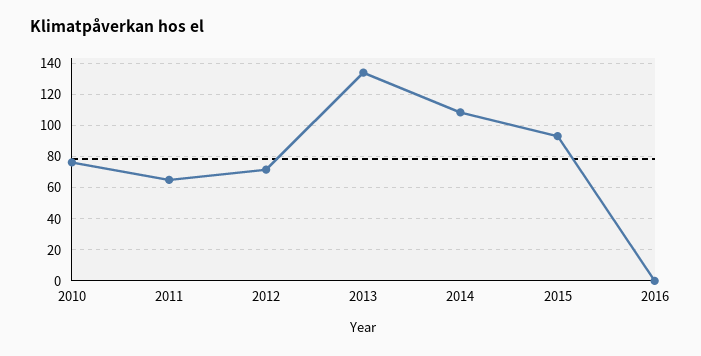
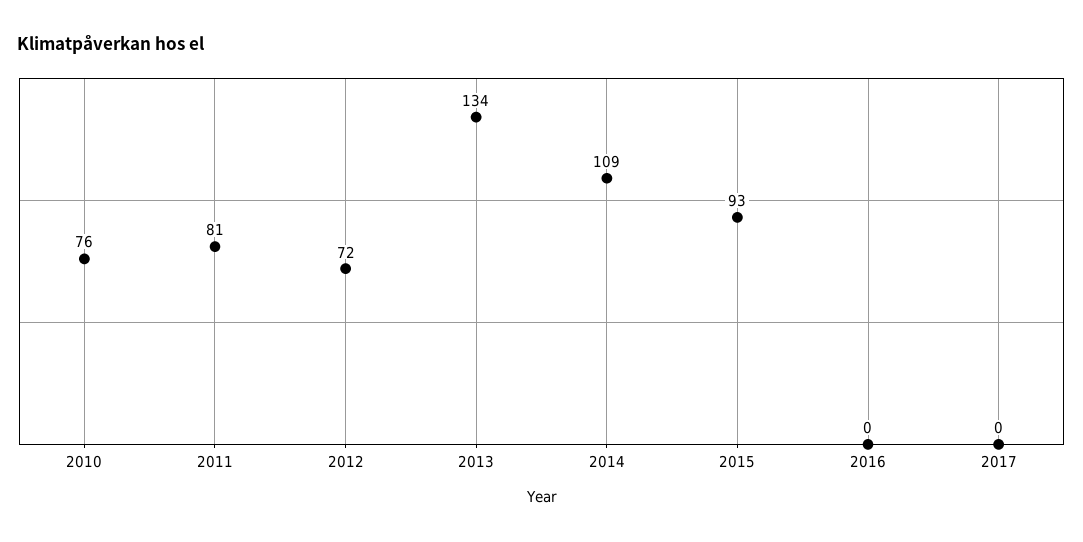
2011: 65 -> 81
2017: none -> 0

